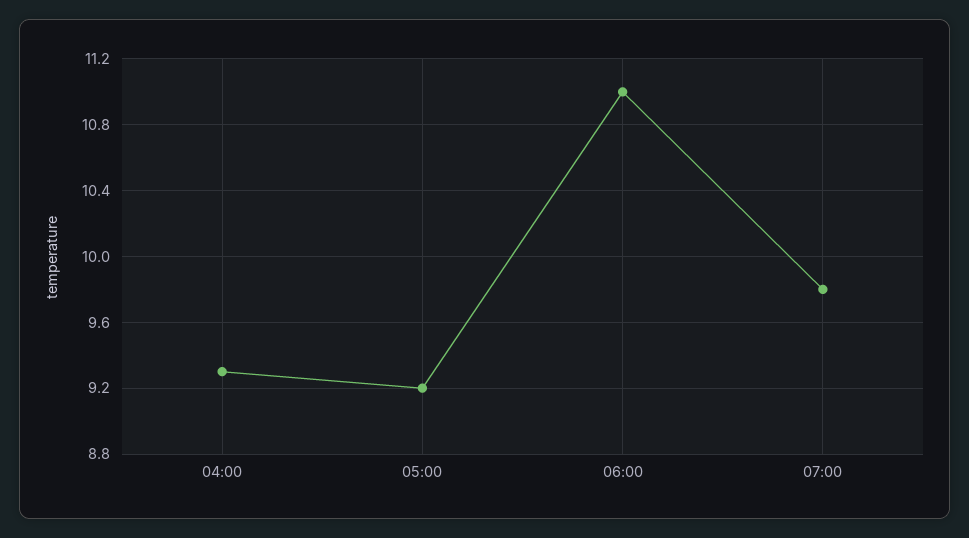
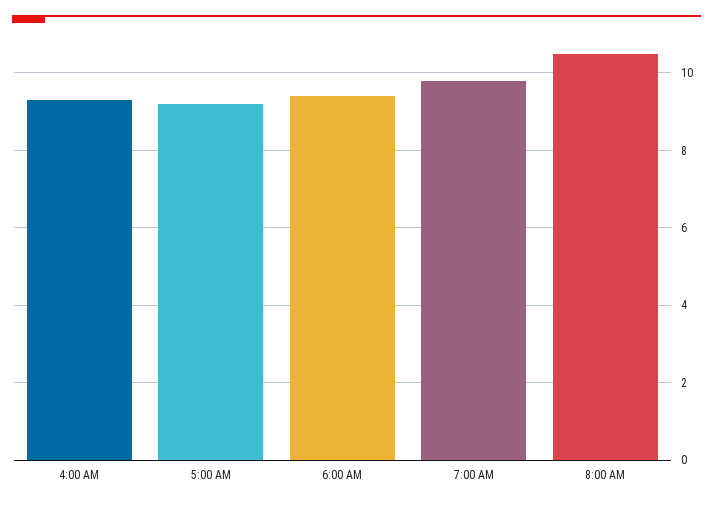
06:00: 11 -> 9.5
8:00 AM: none -> 10.5

